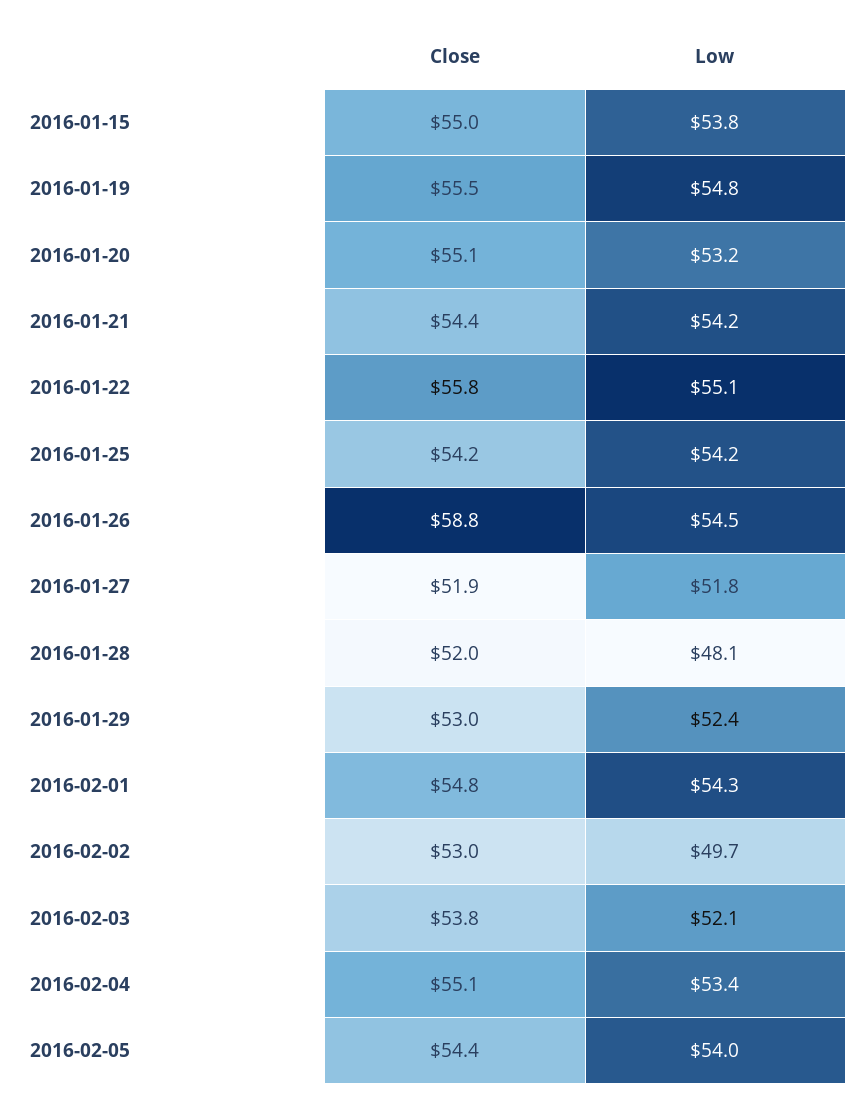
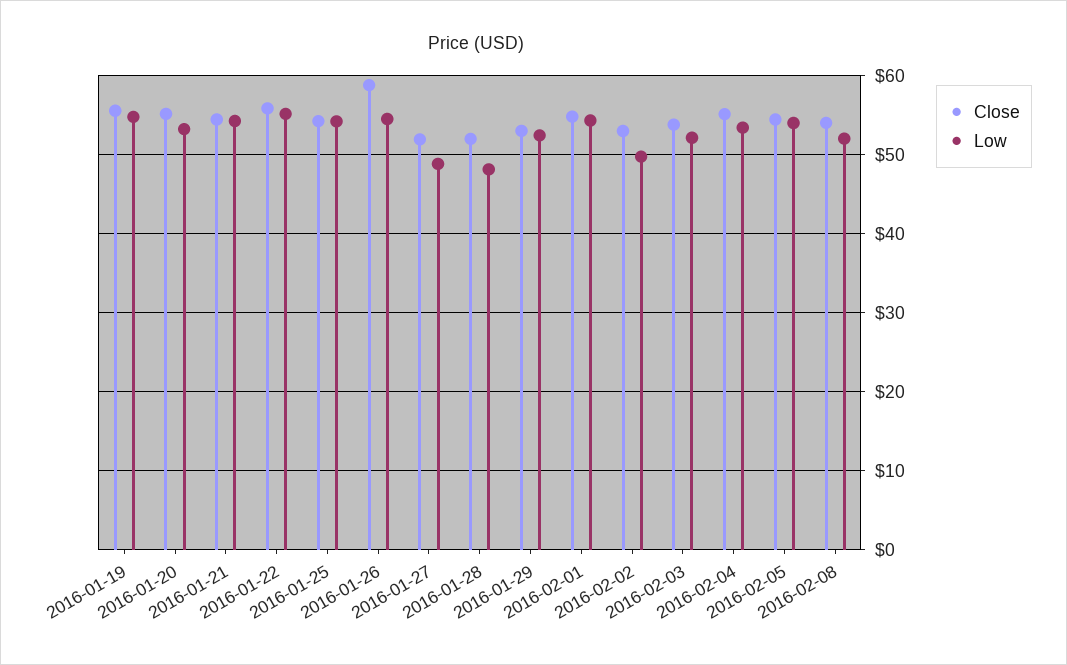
Close, 2016-01-15: 55 -> none
Low, 2016-01-15: 53.8 -> none
Low, 2016-01-27: 51.8 -> 49
Close, 2016-02-08: none -> 54
Low, 2016-02-08: none -> 52

